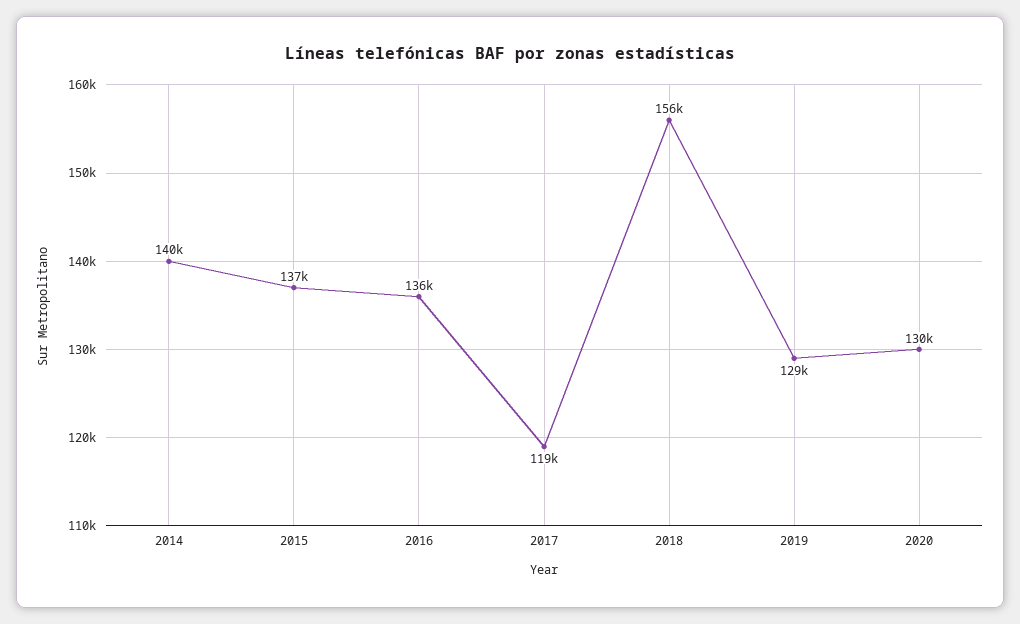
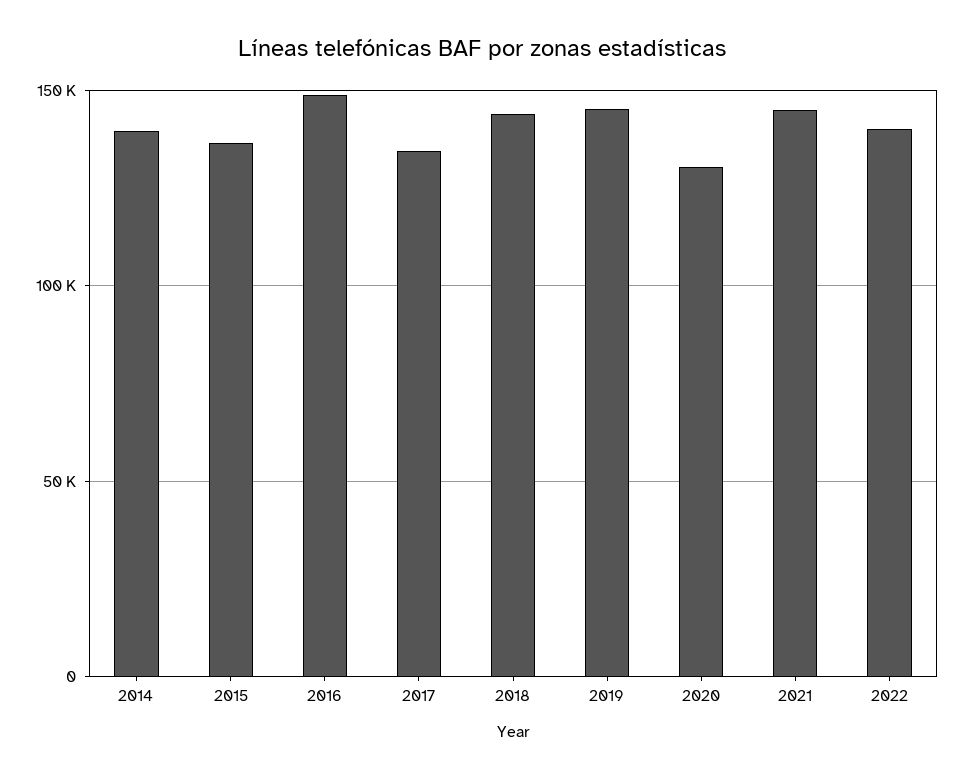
2016: 136000 -> 150000
2017: 119000 -> 135000
2018: 156000 -> 145000
2019: 129000 -> 145000
2021: none -> 145000
2022: none -> 140000

